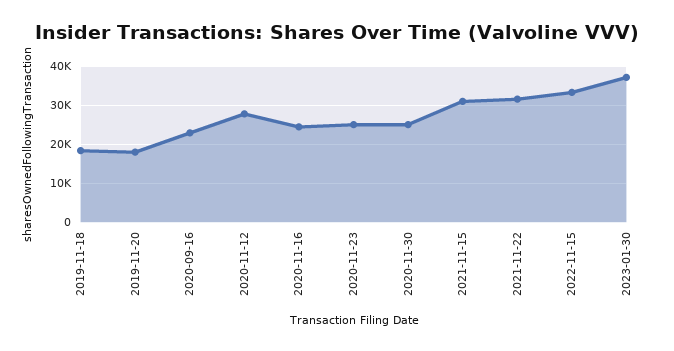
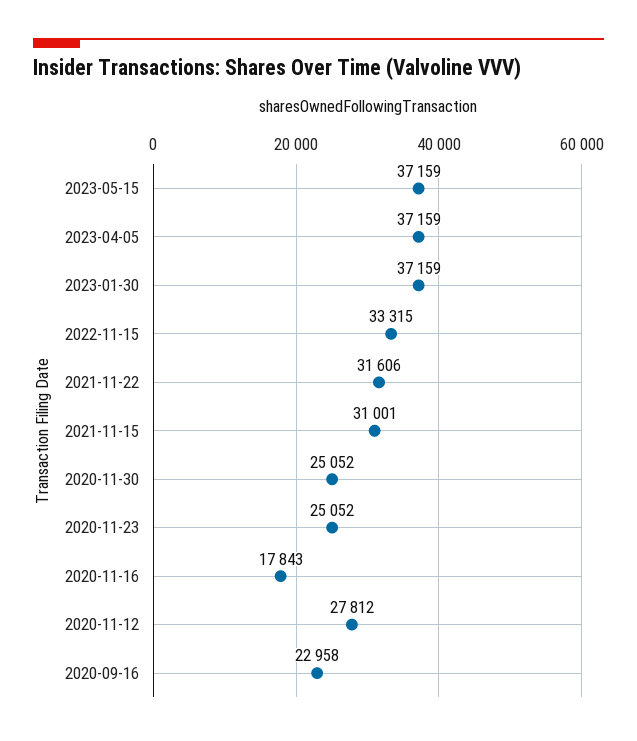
2019-11-18: 18000 -> none
2019-11-20: 18000 -> none
2020-11-16: 24000 -> 17843
2023-05-15: none -> 37159
2023-04-05: none -> 37159

